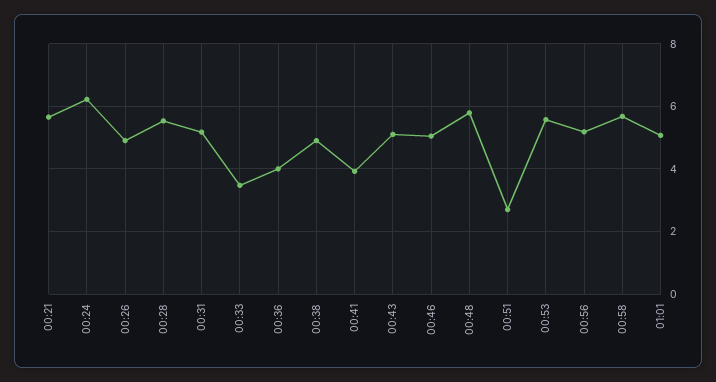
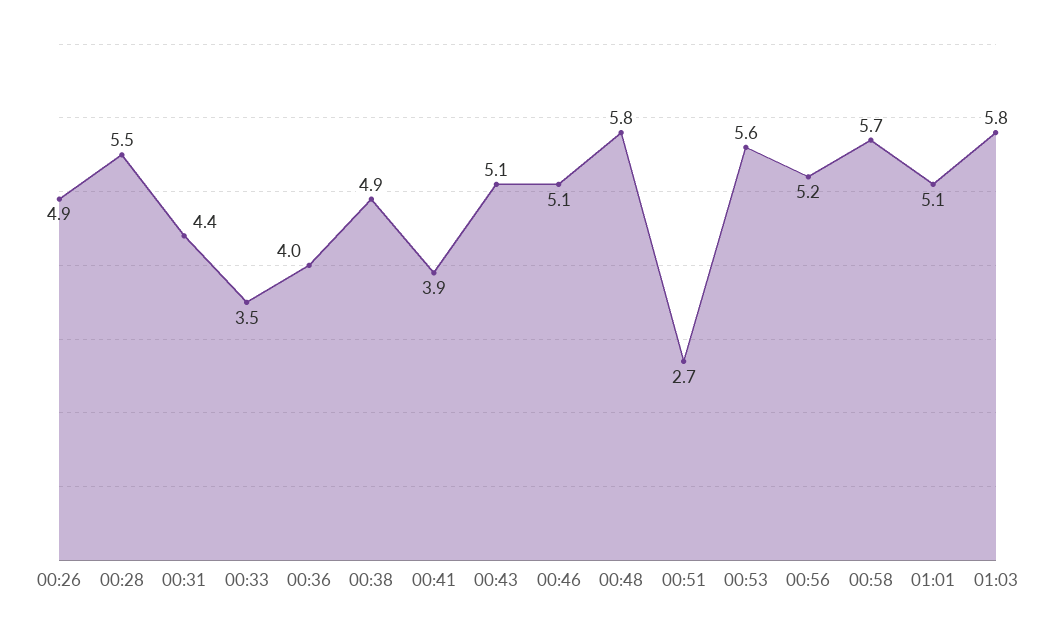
00:21: 5.6 -> none
00:24: 6.2 -> none
00:31: 5.2 -> 4.4
01:03: none -> 5.8

